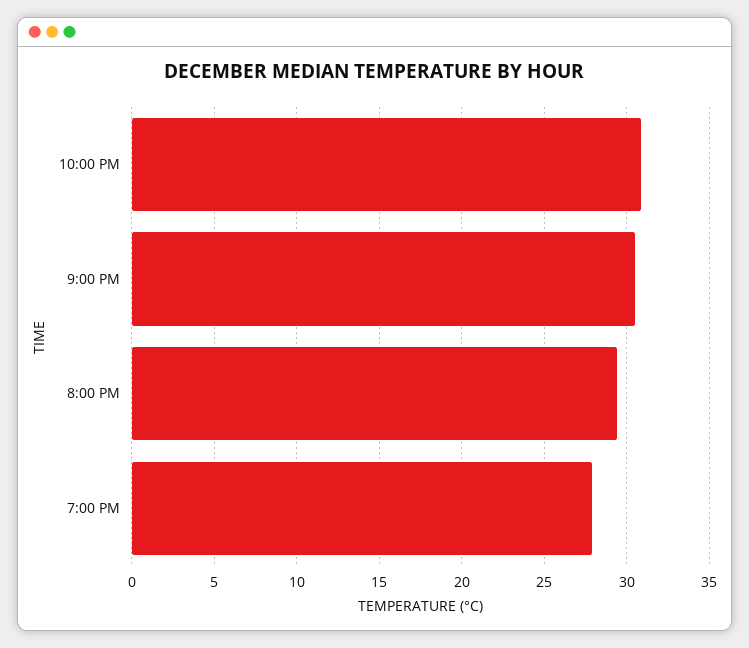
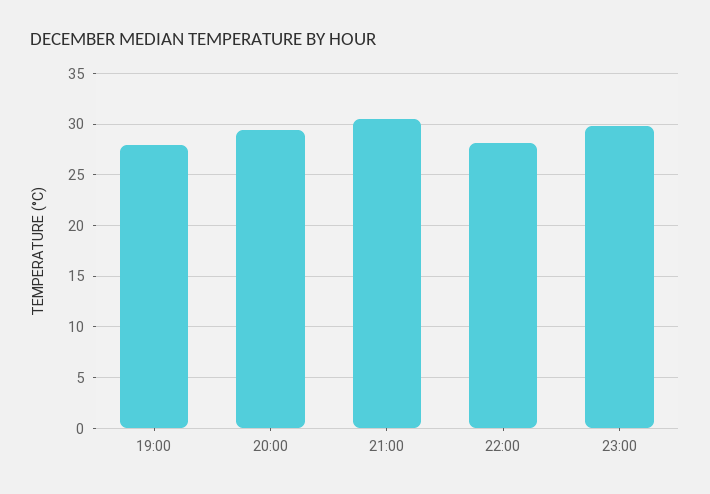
10:00 PM: 31 -> 28
23:00: none -> 30

